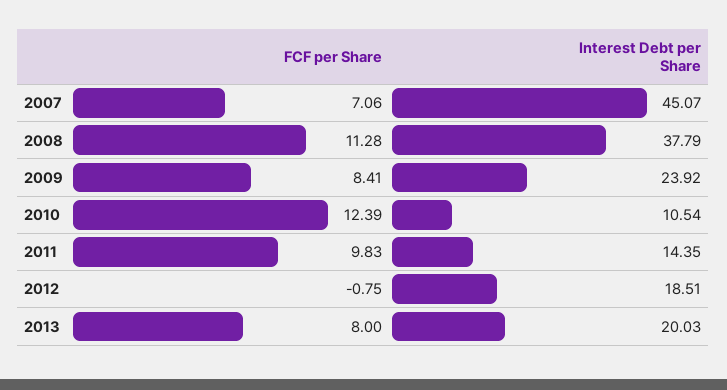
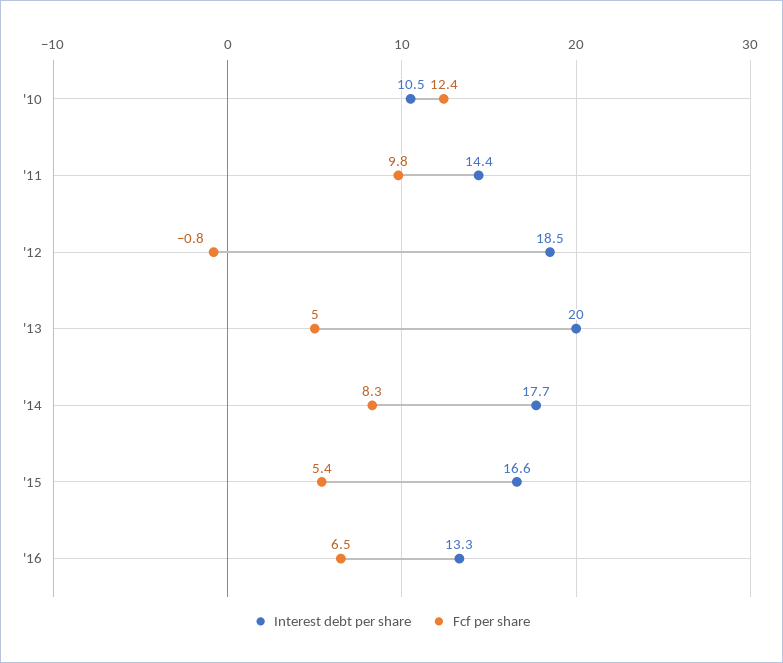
FCF per Share, 2007: 7.06 -> none
Interest Debt per Share, 2007: 45.07 -> none
FCF per Share, 2008: 11.28 -> none
Interest Debt per Share, 2008: 37.79 -> none
FCF per Share, 2009: 8.41 -> none
Interest Debt per Share, 2009: 23.92 -> none
FCF per Share, 2013: 8 -> 5
Interest Debt per Share, '14: none -> 17.7
FCF per Share, '14: none -> 8.3
Interest Debt per Share, '15: none -> 16.6
FCF per Share, '15: none -> 5.4
Interest Debt per Share, '16: none -> 13.3
FCF per Share, '16: none -> 6.5

